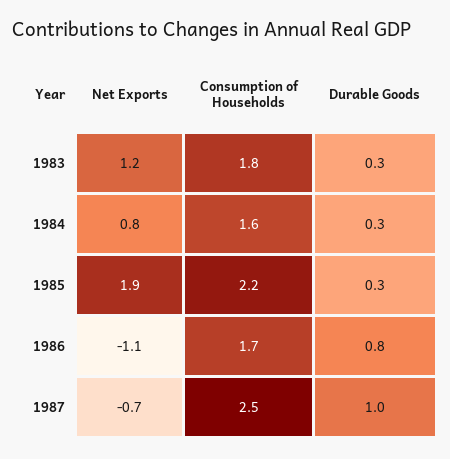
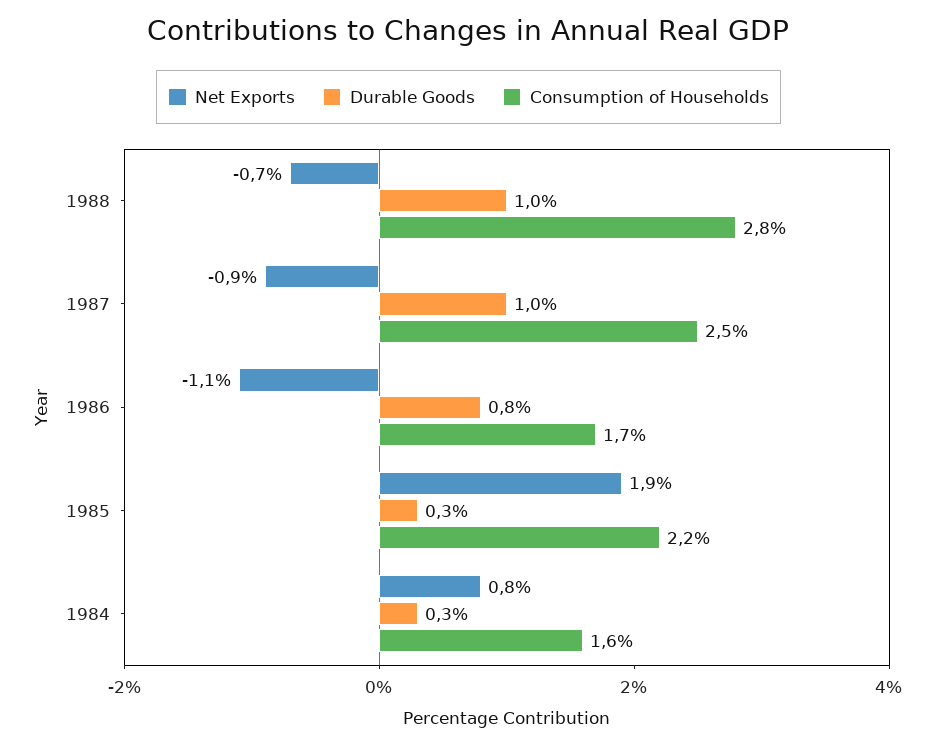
Net Exports, 1983: 1.2 -> none
Consumption of Households, 1983: 1.8 -> none
Durable Goods, 1983: 0.3 -> none
Net Exports, 1987: -0.7 -> -0.9
Net Exports, 1988: none -> -0.7
Durable Goods, 1988: none -> 1
Consumption of Households, 1988: none -> 2.8

